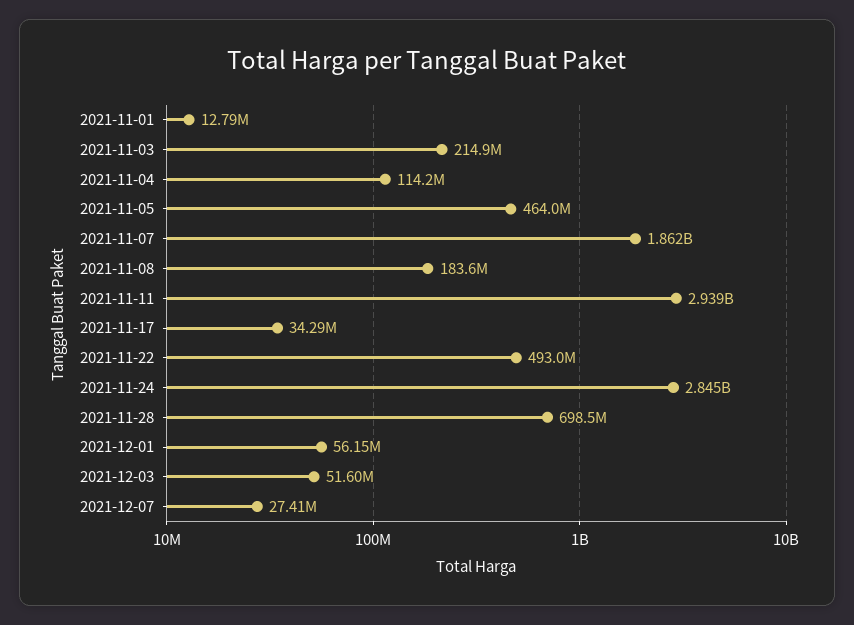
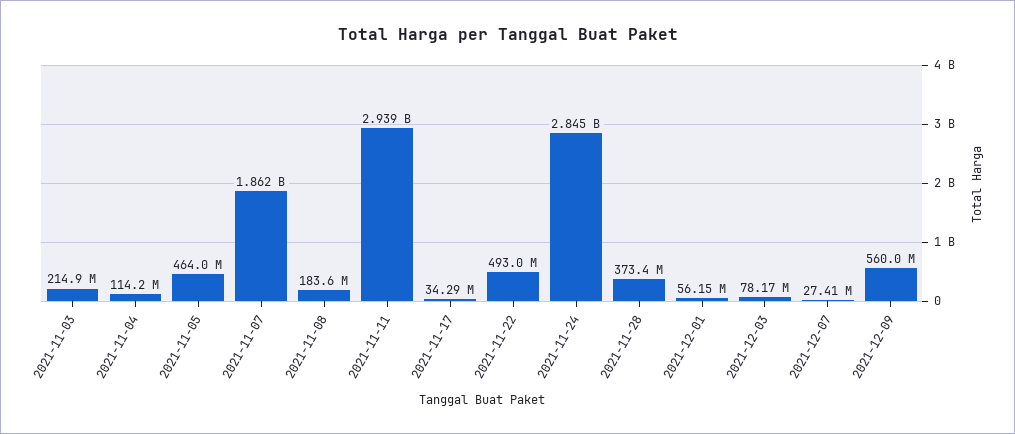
2021-11-01: 12790000 -> none
2021-11-28: 698500000 -> 373400000
2021-12-03: 51600000 -> 78170000
2021-12-09: none -> 560000000

